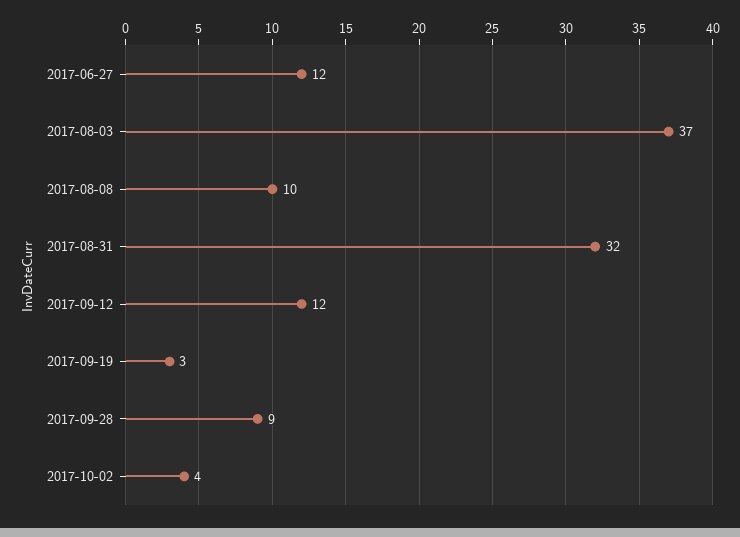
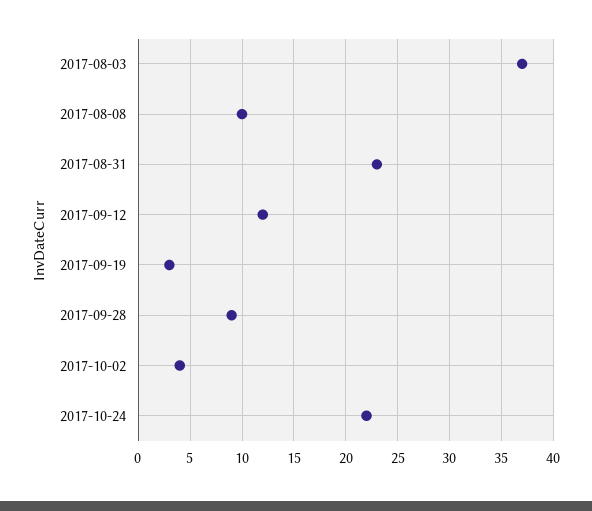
2017-06-27: 12 -> none
2017-08-31: 32 -> 23
2017-10-24: none -> 22

